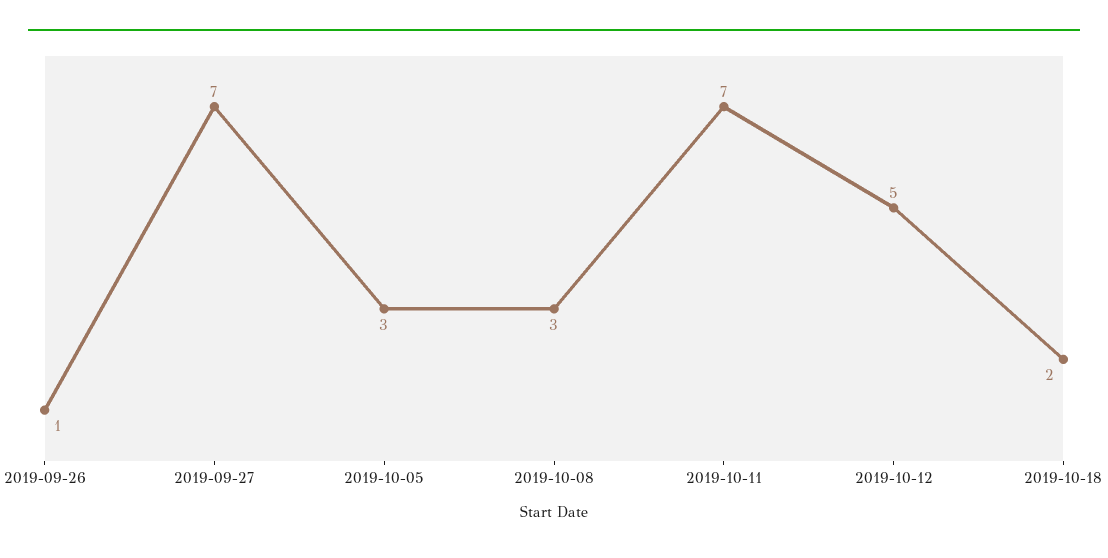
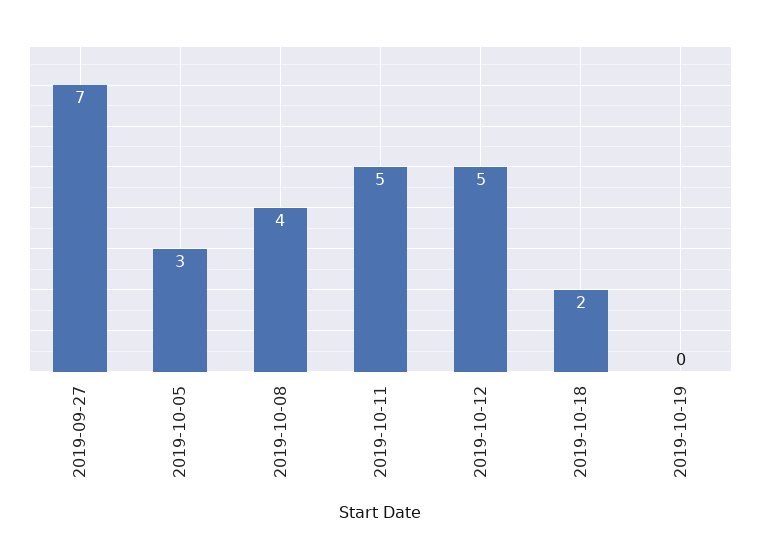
2019-09-26: 1 -> none
2019-10-08: 3 -> 4
2019-10-11: 7 -> 5
2019-10-19: none -> 0

